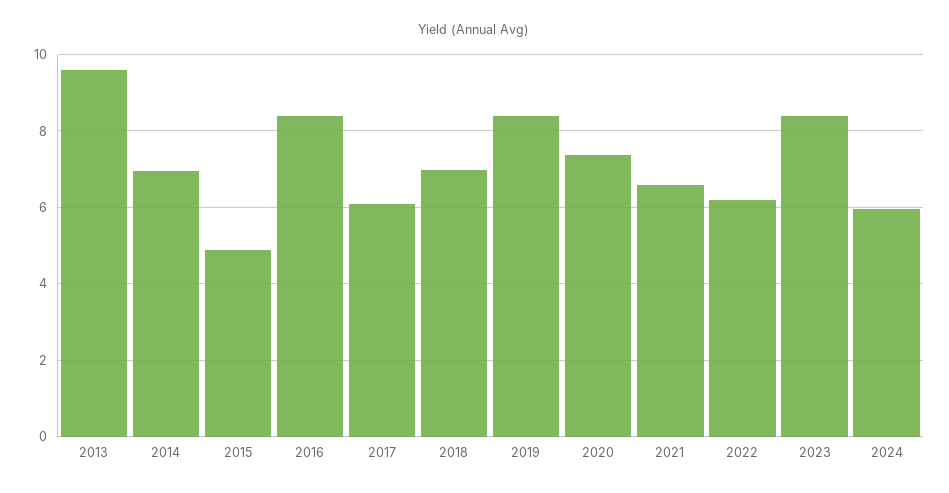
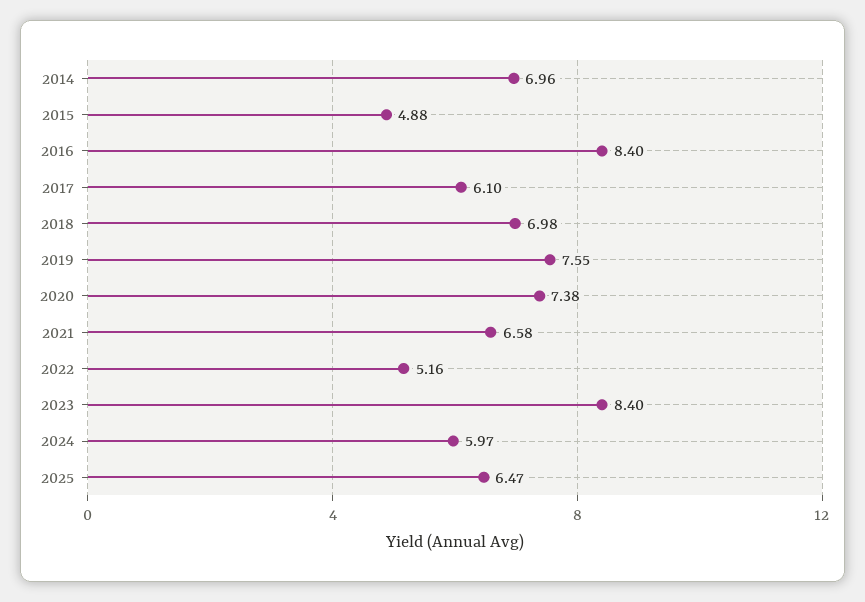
2013: 9.6 -> none
2019: 8.4 -> 7.55
2022: 6.2 -> 5.16
2025: none -> 6.47

